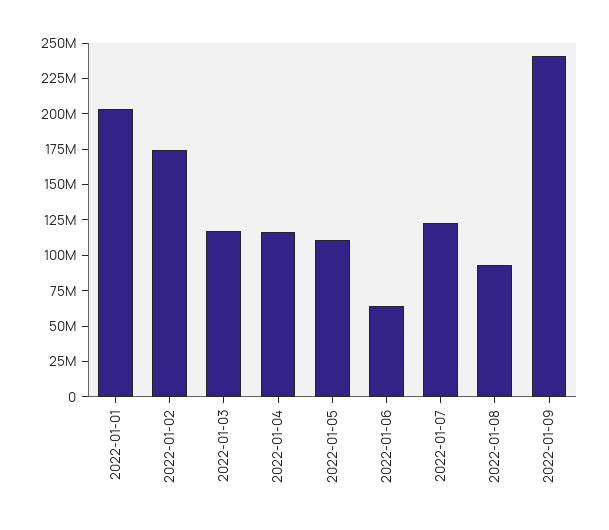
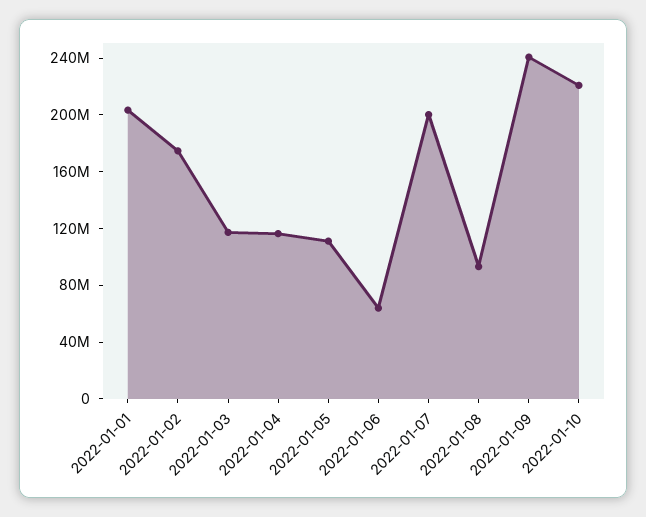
2022-01-07: 125000000 -> 200000000
2022-01-10: none -> 220000000

